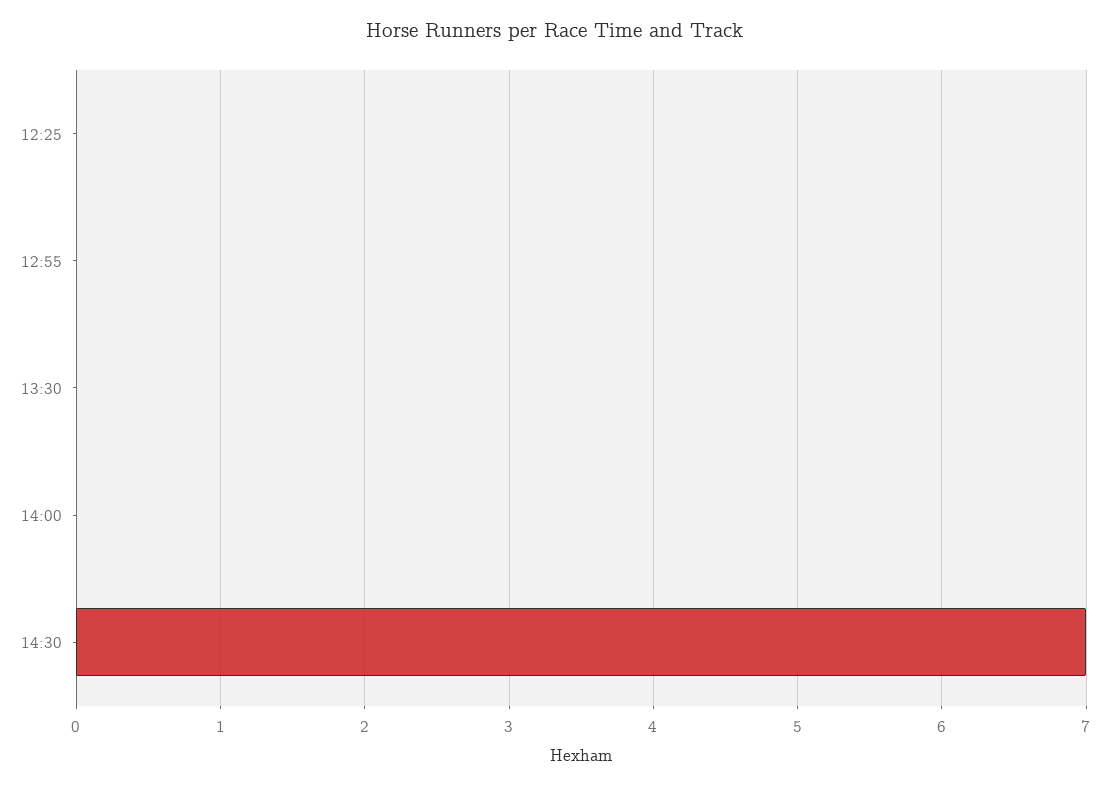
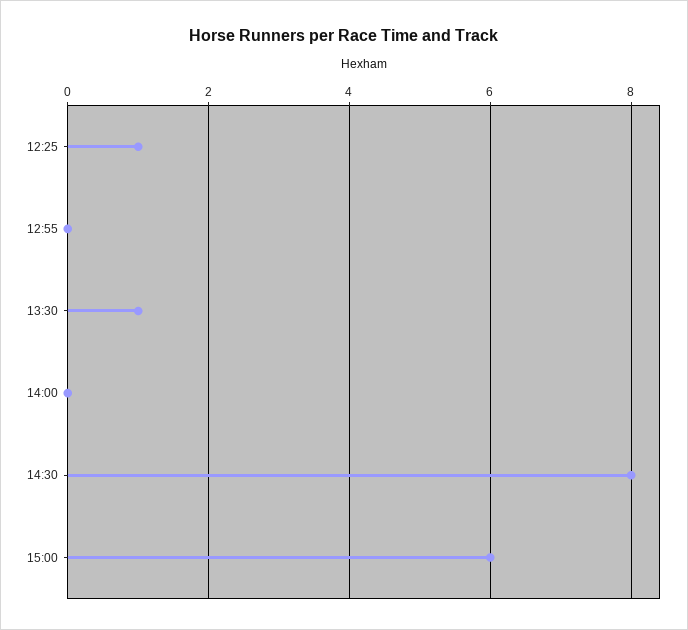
12:25: 0 -> 1
13:30: 0 -> 1
14:30: 7 -> 8
15:00: none -> 6

